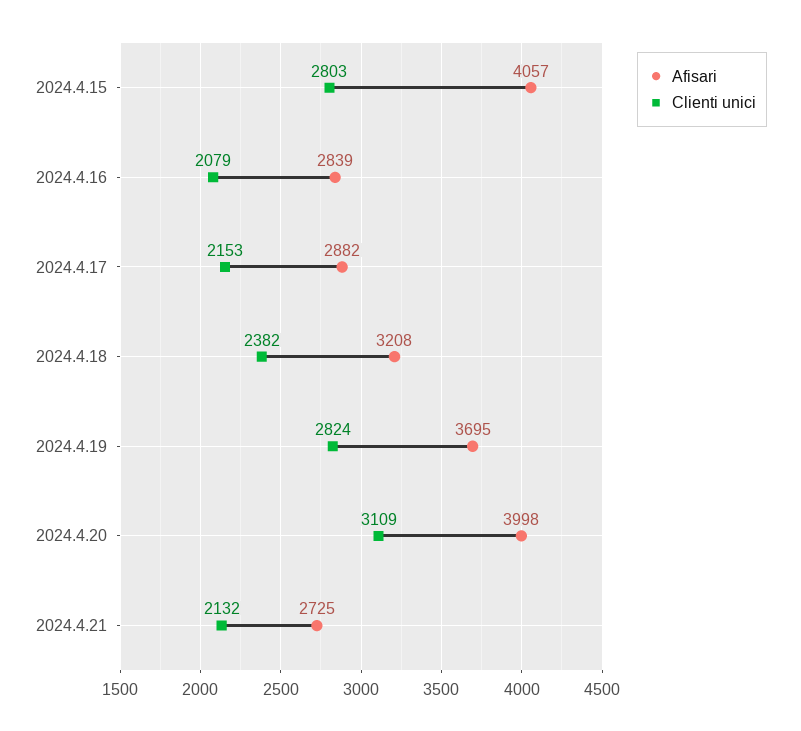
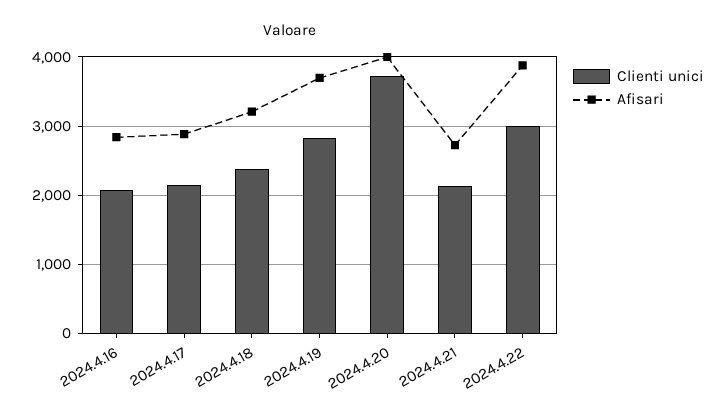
Afisari, 2024.4.15: 4057 -> none
Clienti unici, 2024.4.15: 2803 -> none
Clienti unici, 2024.4.20: 3109 -> 3700
Clienti unici, 2024.4.22: none -> 3000
Afisari, 2024.4.22: none -> 3900

